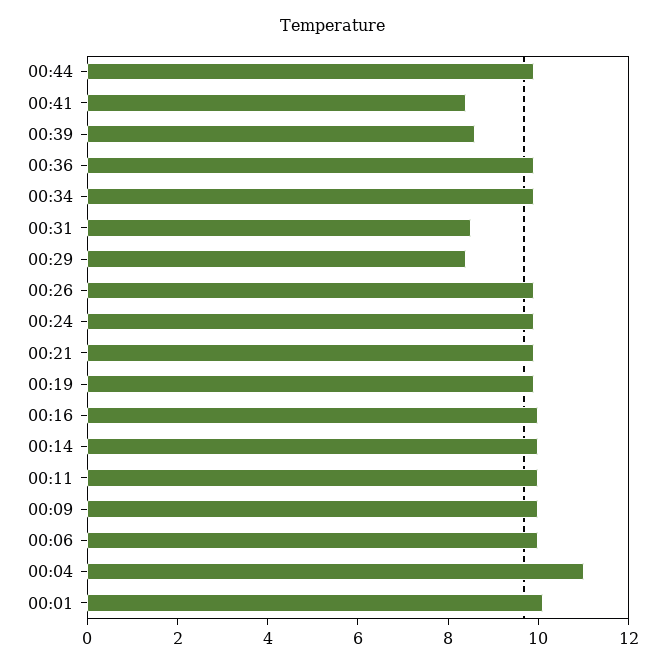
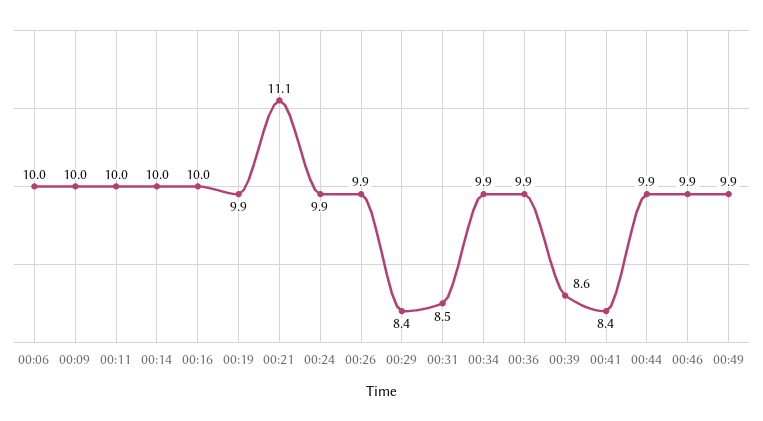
00:21: 10 -> 11.1
00:04: 11 -> none
00:01: 10 -> none
00:46: none -> 9.9
00:49: none -> 9.9

